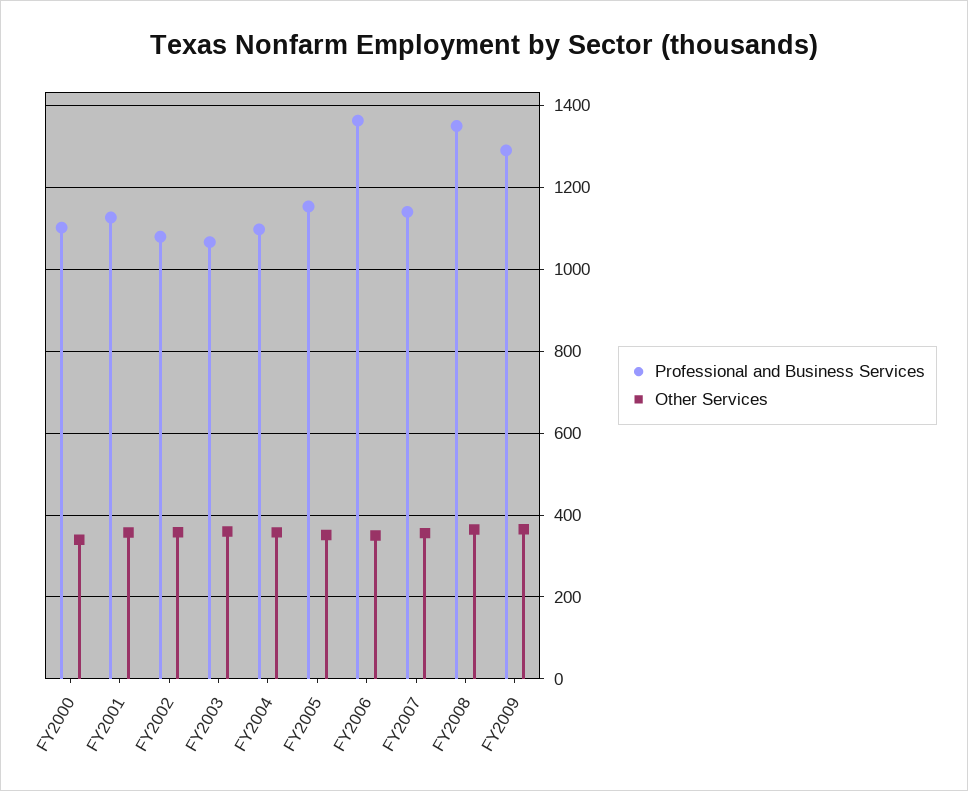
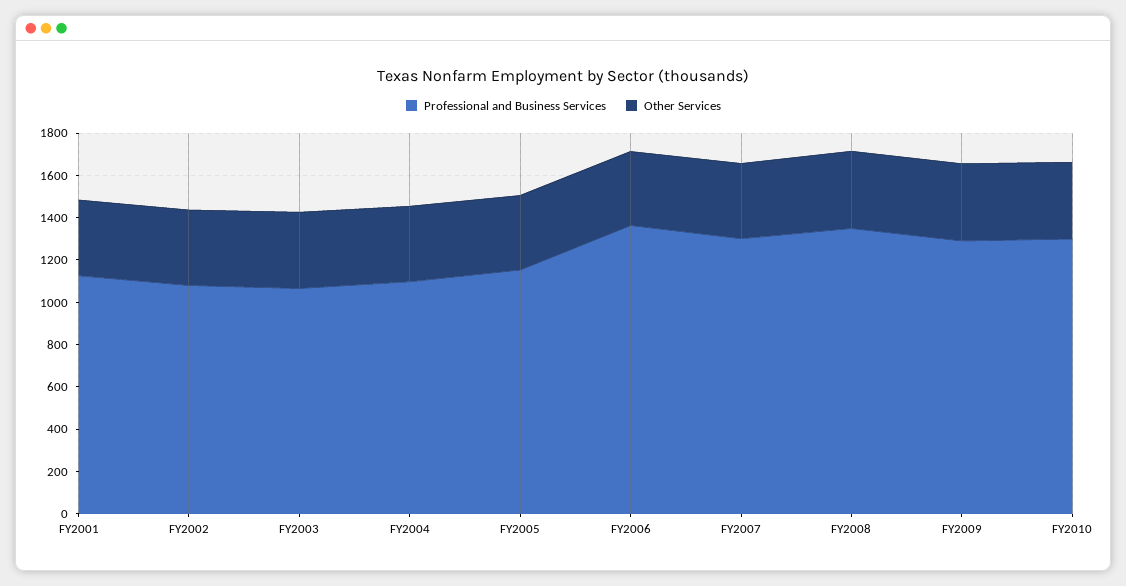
Professional and Business Services, FY2000: 1100 -> none
Other Services, FY2000: 340 -> none
Professional and Business Services, FY2007: 1140 -> 1300
Professional and Business Services, FY2010: none -> 1300
Other Services, FY2010: none -> 350

